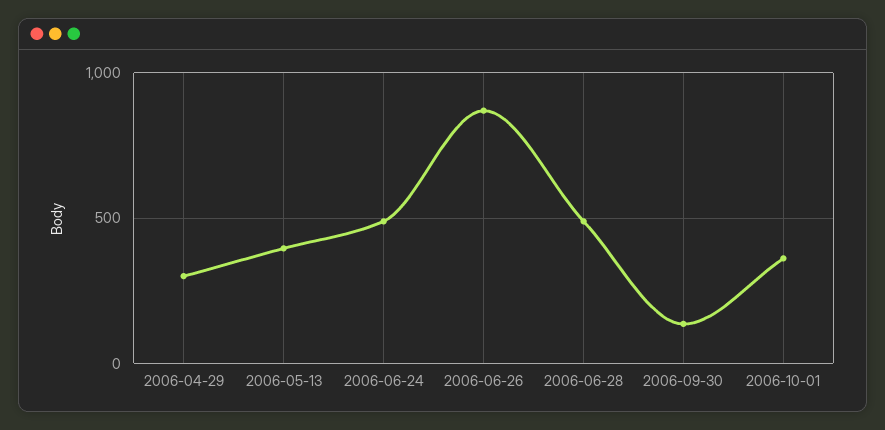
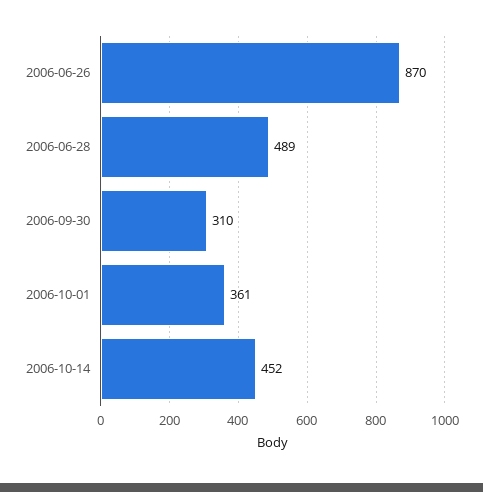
2006-04-29: 300 -> none
2006-05-13: 400 -> none
2006-06-24: 500 -> none
2006-09-30: 150 -> 310
2006-10-14: none -> 452

